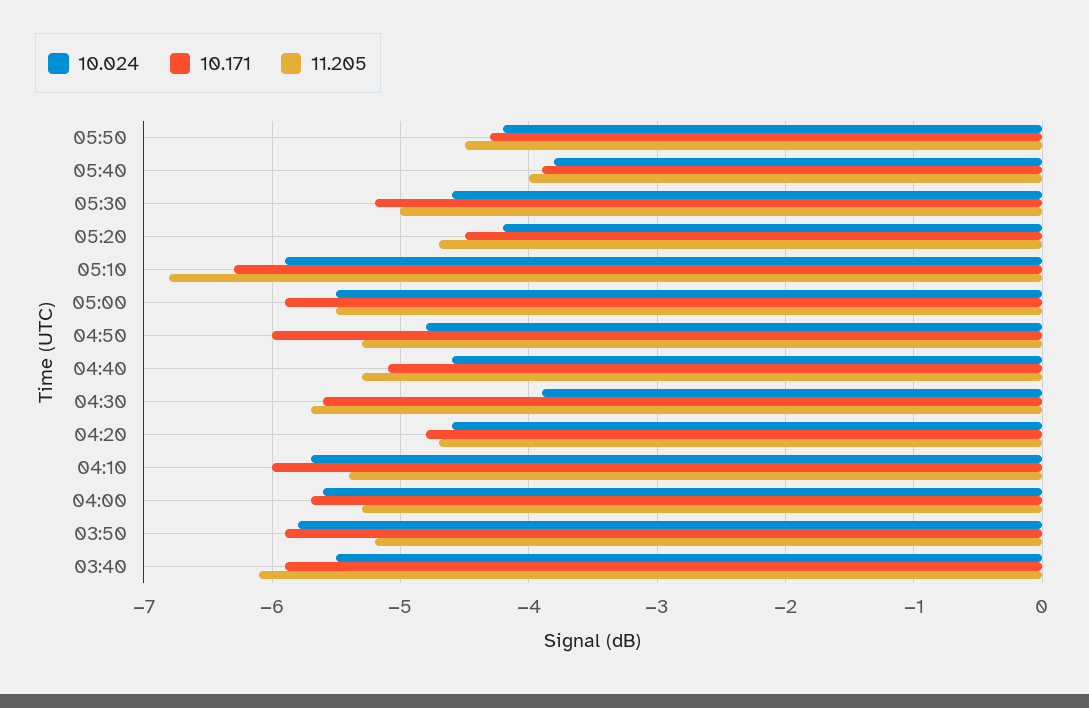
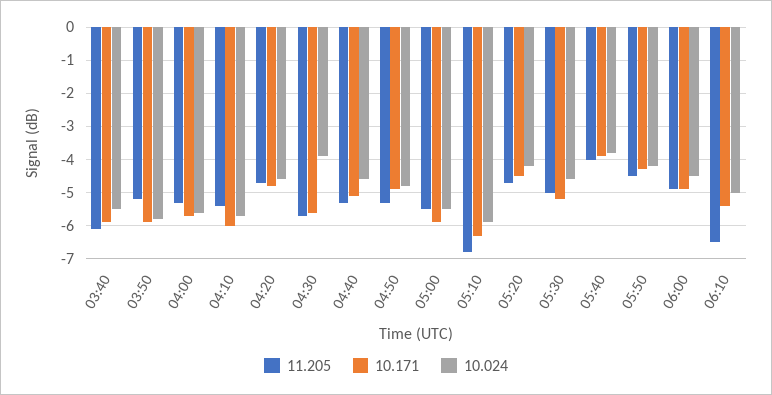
10.171, 04:50: -6 -> -5
11.205, 06:00: none -> -5
10.171, 06:00: none -> -5
10.024, 06:00: none -> -4.5
11.205, 06:10: none -> -6.5
10.171, 06:10: none -> -5.5
10.024, 06:10: none -> -5

